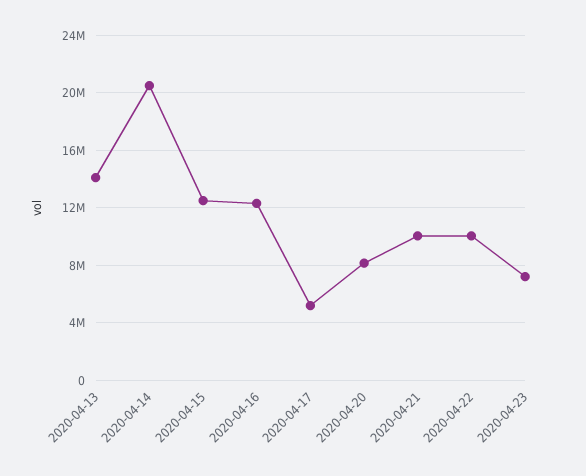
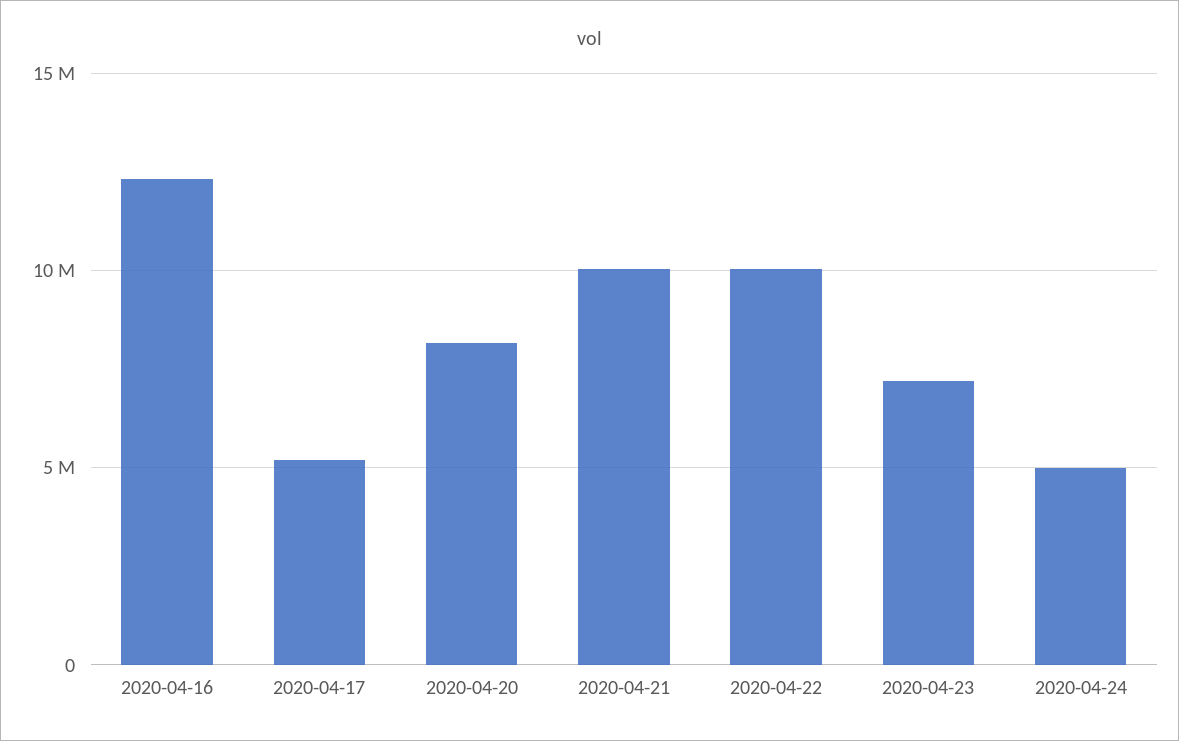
2020-04-13: 14000000 -> none
2020-04-14: 20500000 -> none
2020-04-15: 12500000 -> none
2020-04-24: none -> 5000000

